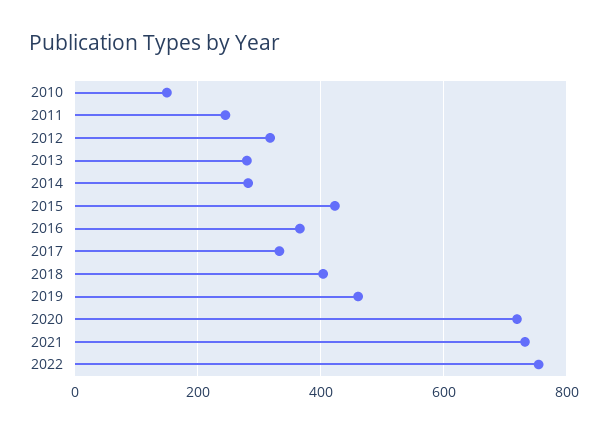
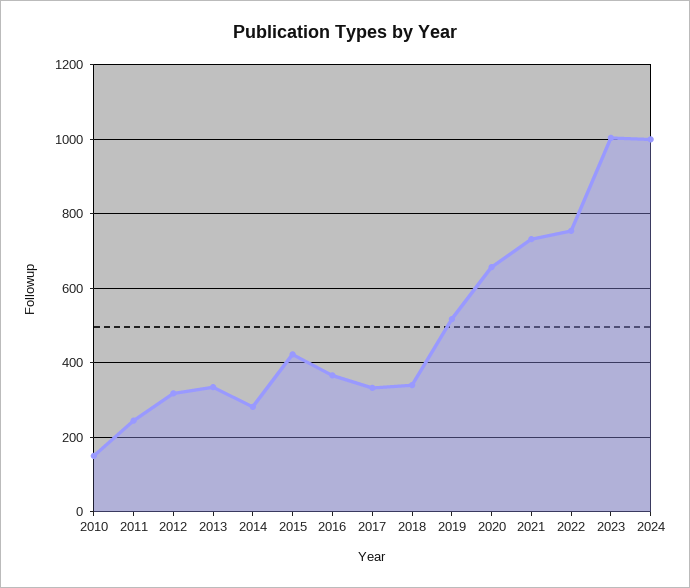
2013: 280 -> 340
2018: 400 -> 340
2019: 460 -> 520
2020: 720 -> 660
2023: none -> 1000
2024: none -> 1000

